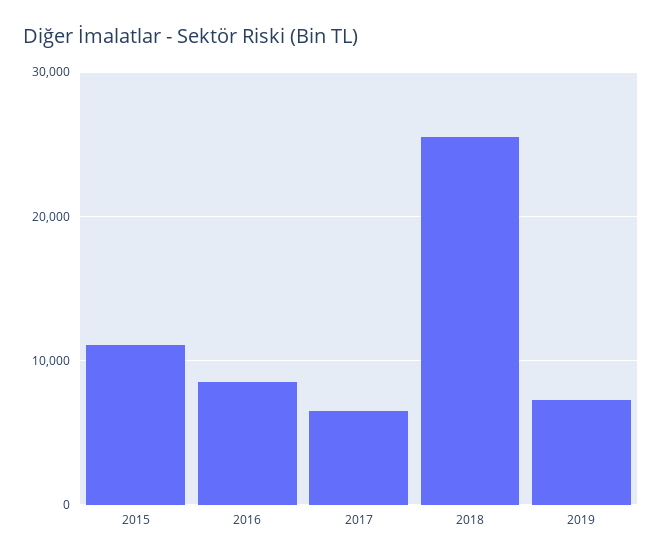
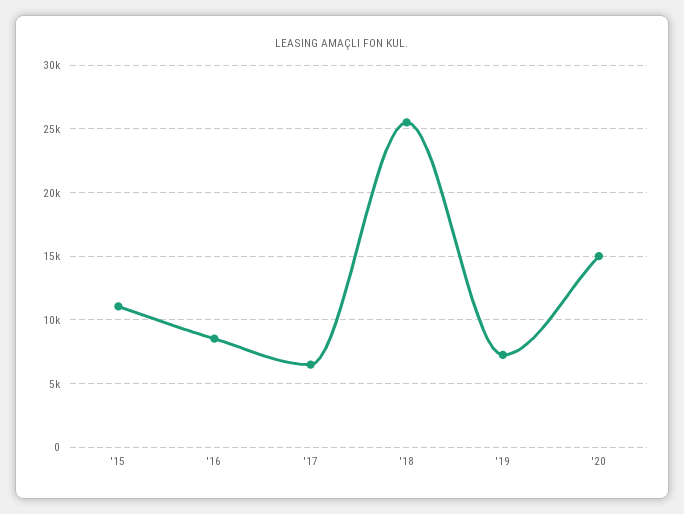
'20: none -> 15000

